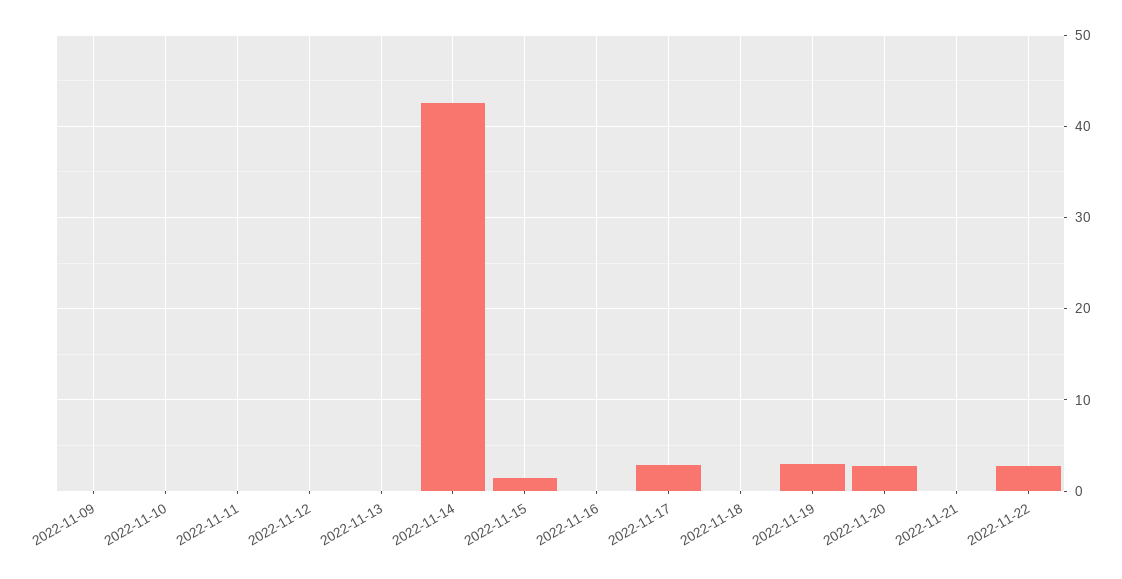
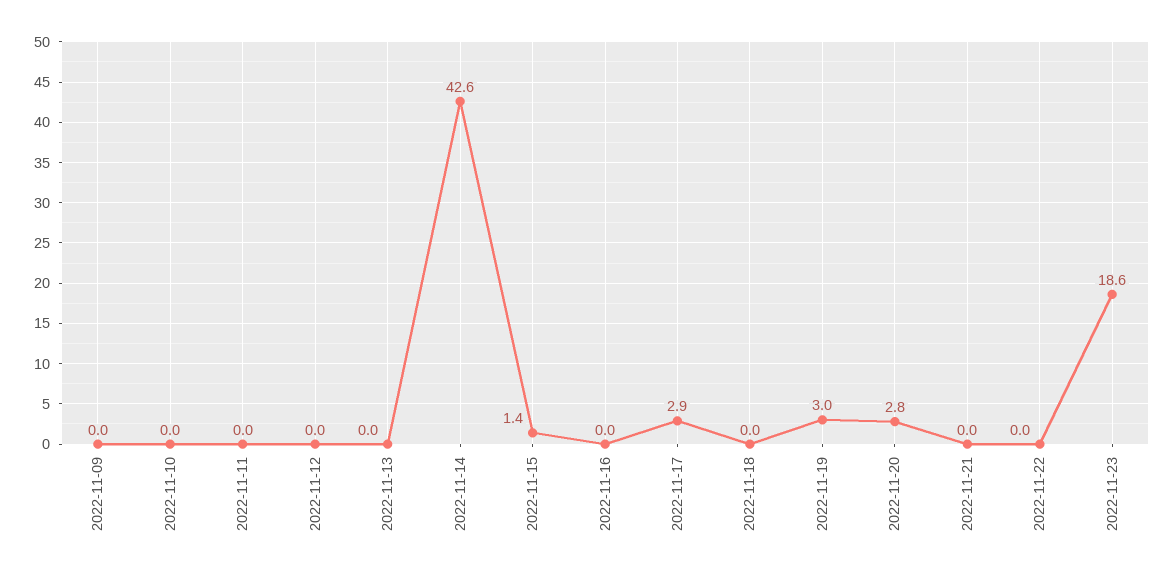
2022-11-22: 3 -> 0
2022-11-23: none -> 18.6

